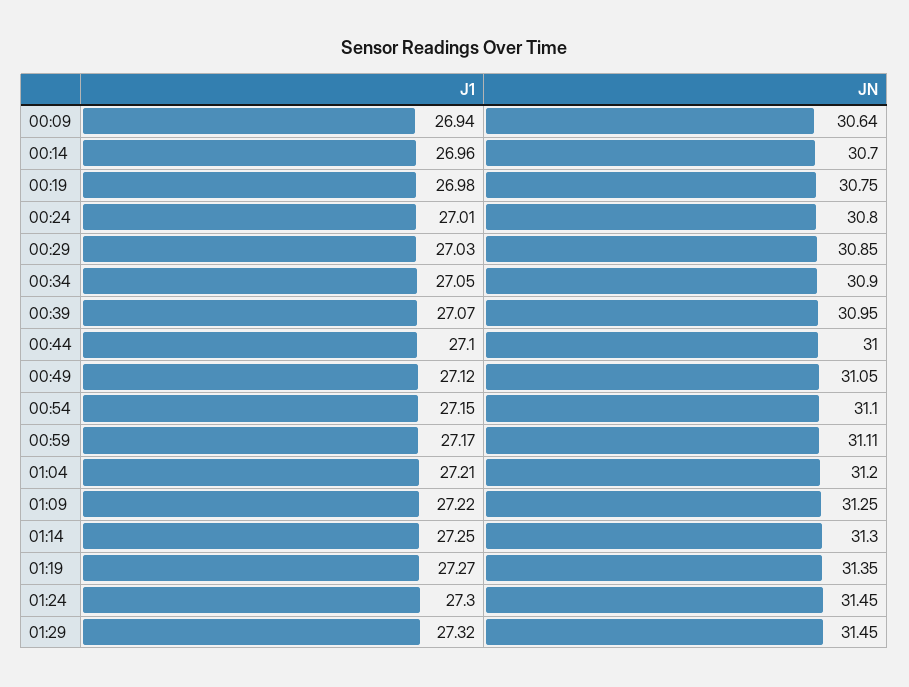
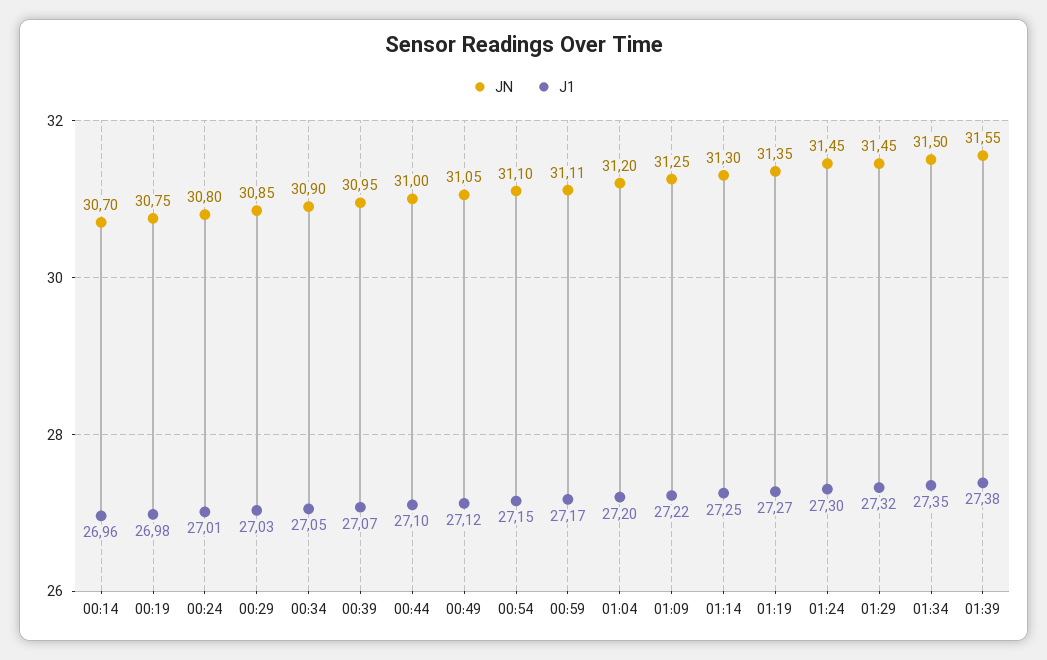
J1, 00:09: 26.94 -> none
JN, 00:09: 30.64 -> none
J1, 01:04: 27.21 -> 27.2
JN, 01:34: none -> 31.5
J1, 01:34: none -> 27.35
JN, 01:39: none -> 31.55
J1, 01:39: none -> 27.38

